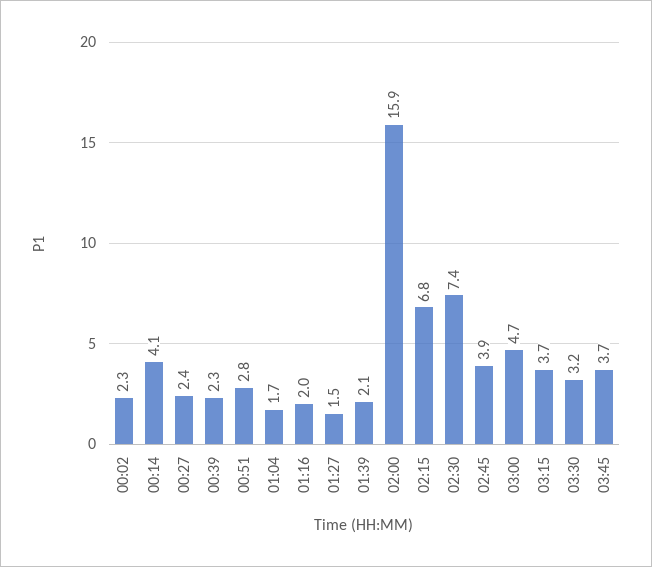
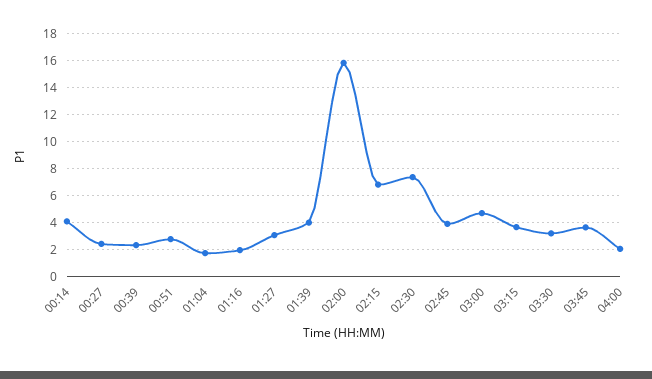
00:02: 2.3 -> none
01:27: 1.5 -> 3
01:39: 2.1 -> 4
04:00: none -> 2

